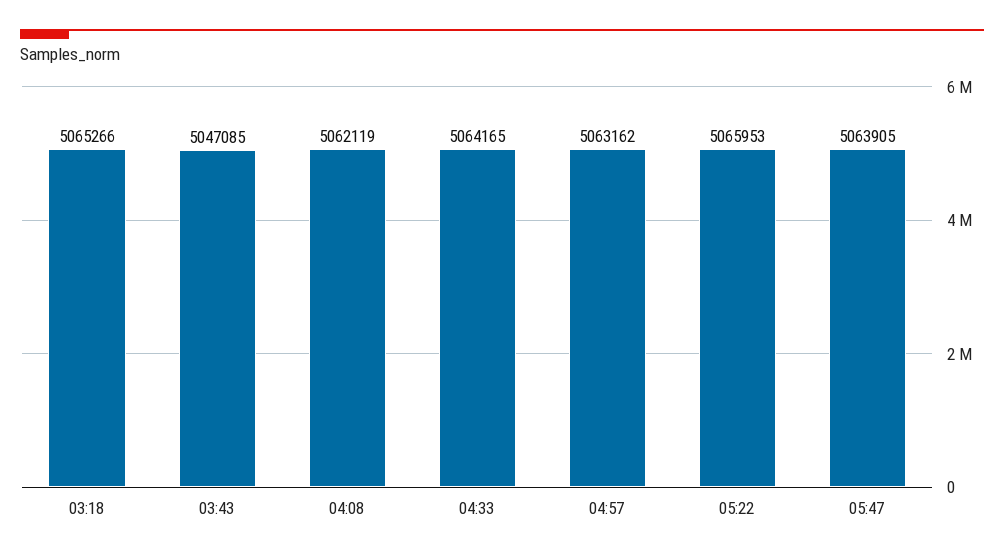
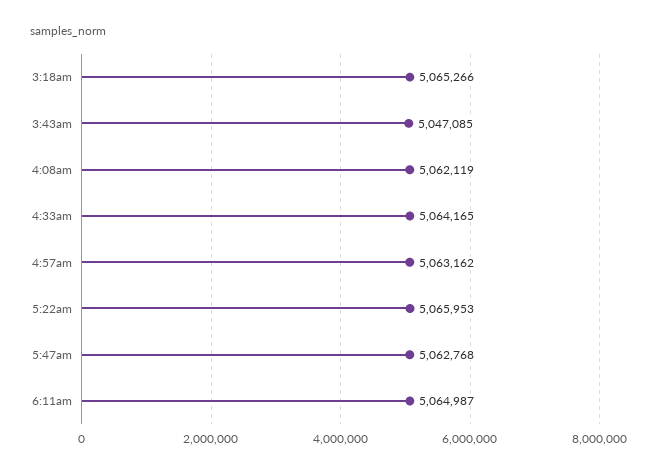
05:47: 5063905 -> 5062768
6:11am: none -> 5064987

